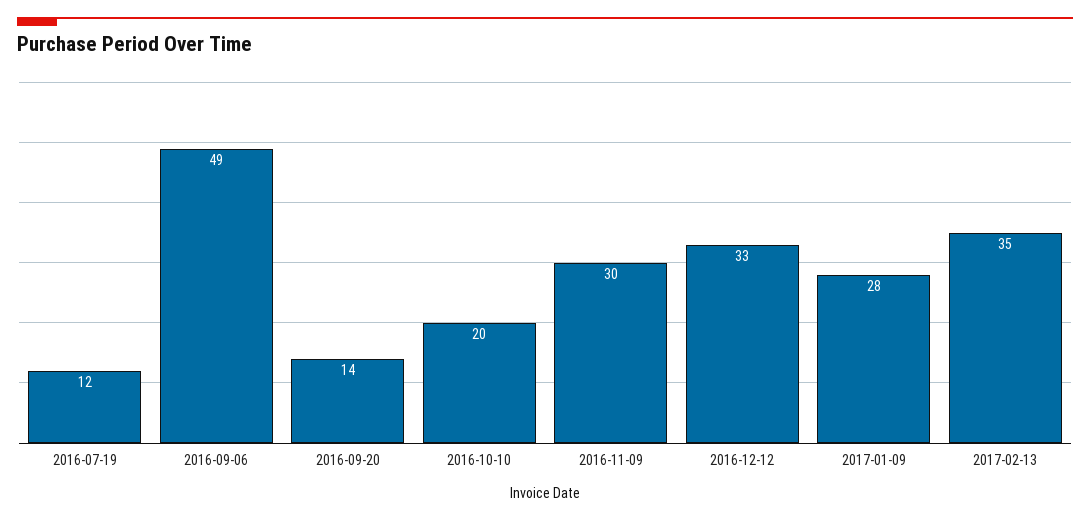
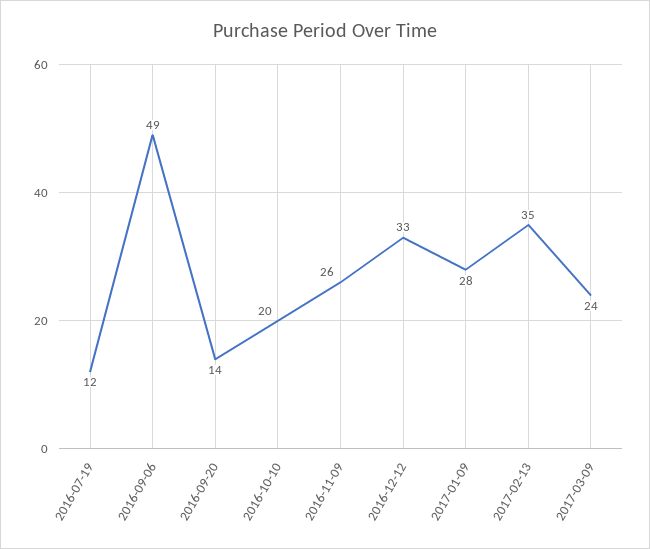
2016-11-09: 30 -> 26
2017-03-09: none -> 24

